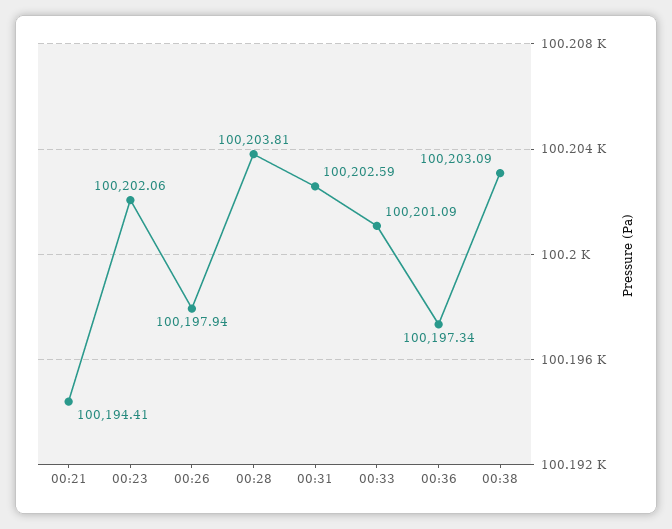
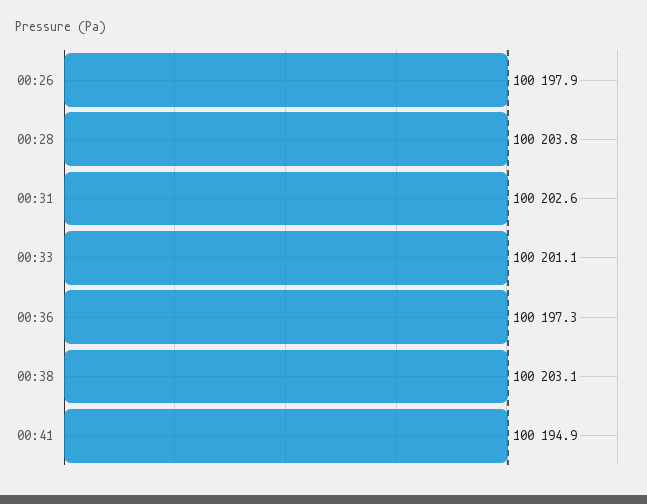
00:21: 100194.41 -> none
00:23: 100202.06 -> none
00:41: none -> 100194.9

